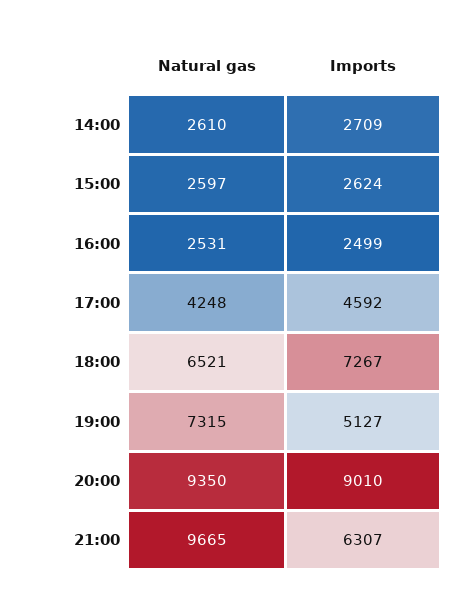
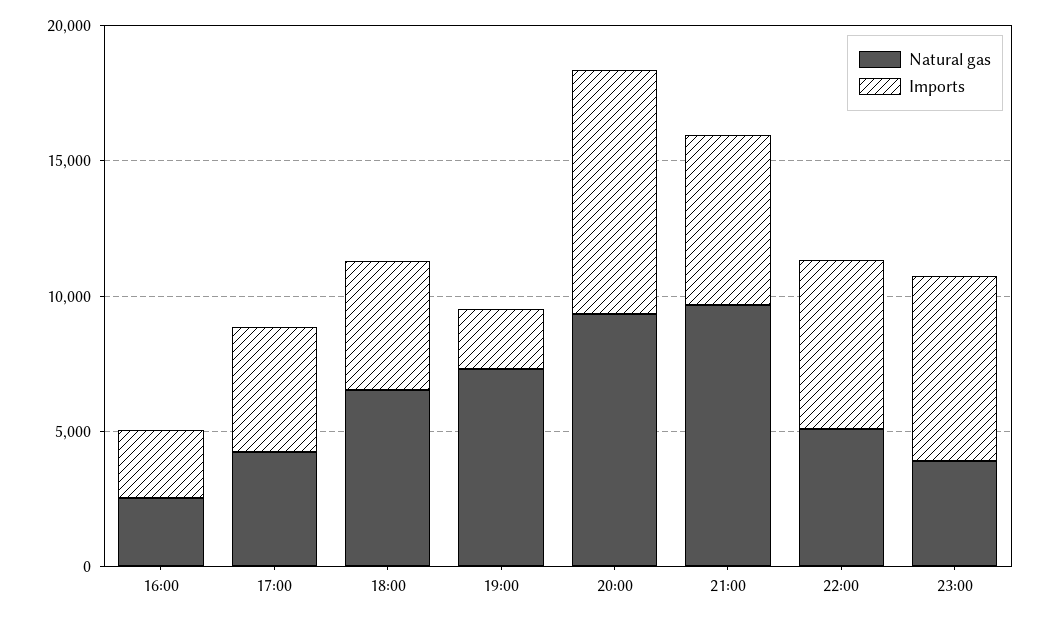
Natural gas, 14:00: 2610 -> none
Imports, 14:00: 2709 -> none
Natural gas, 15:00: 2597 -> none
Imports, 15:00: 2624 -> none
Imports, 18:00: 7267 -> 5000
Imports, 19:00: 5127 -> 2000
Natural gas, 22:00: none -> 5000
Imports, 22:00: none -> 6000
Natural gas, 23:00: none -> 4000
Imports, 23:00: none -> 7000

